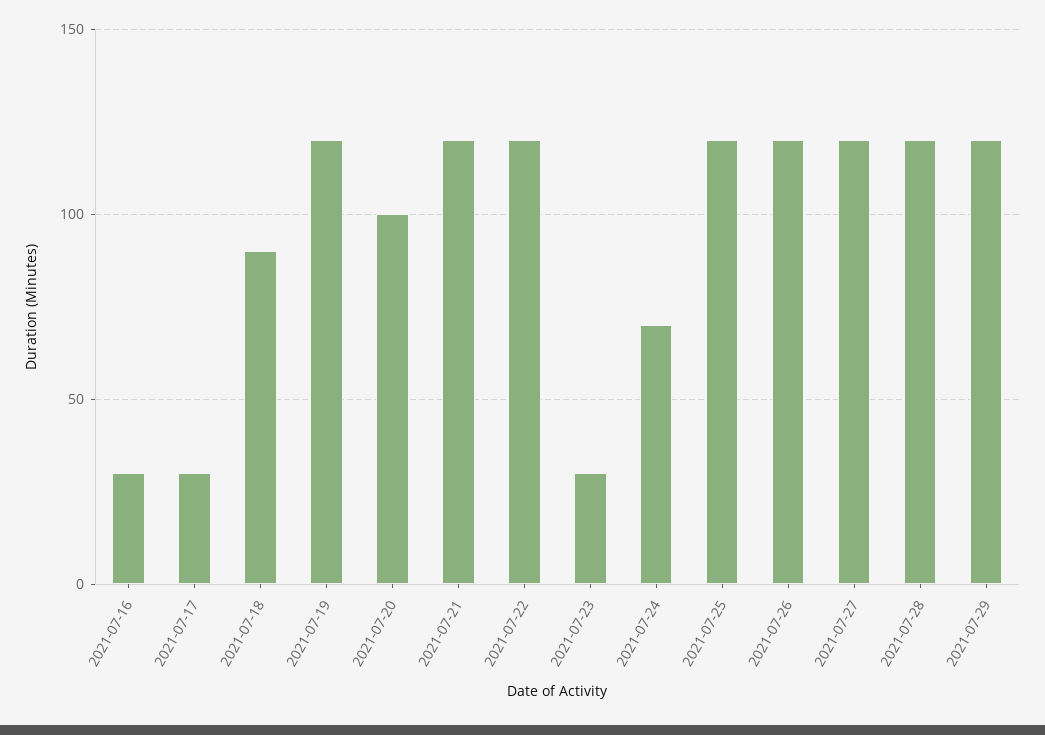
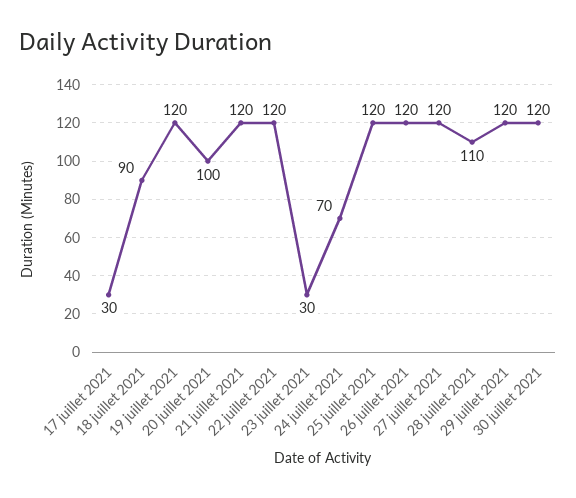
2021-07-16: 30 -> none
2021-07-28: 120 -> 110
30 juillet 2021: none -> 120

